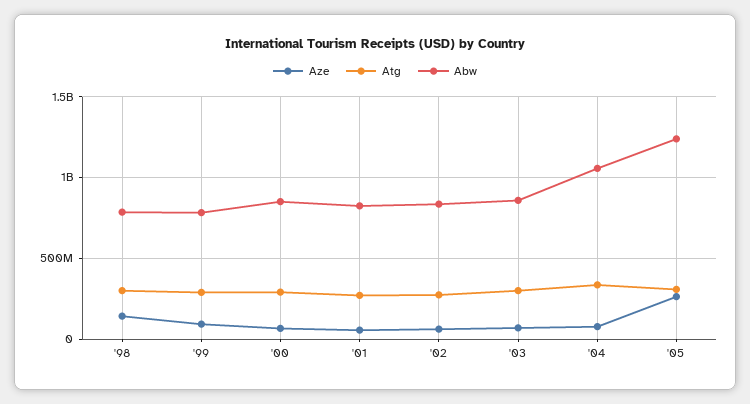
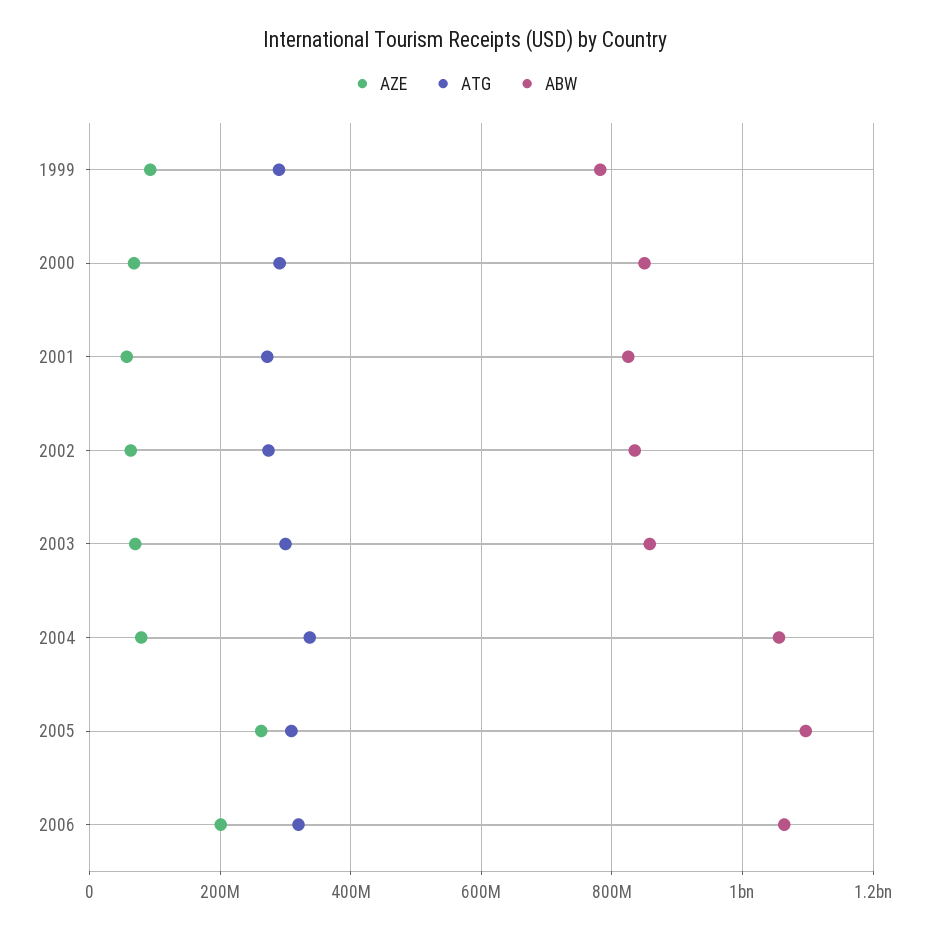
Aze, '98: 150000000 -> none
Atg, '98: 300000000 -> none
Abw, '98: 800000000 -> none
Abw, '05: 1250000000 -> 1100000000
Aze, 2006: none -> 200000000
Atg, 2006: none -> 320000000
Abw, 2006: none -> 1060000000

